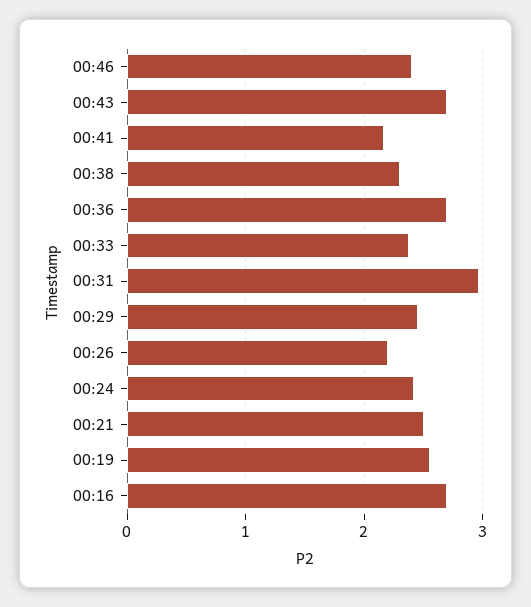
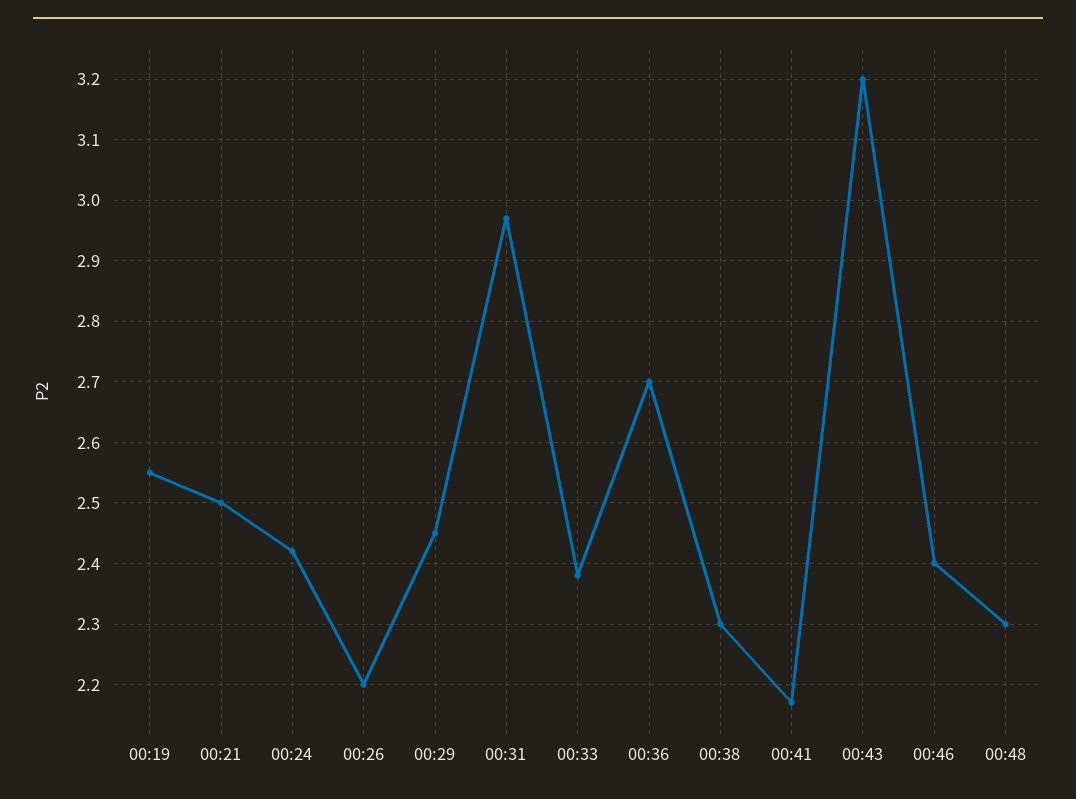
00:43: 2.7 -> 3.2
00:16: 2.7 -> none
00:48: none -> 2.3

